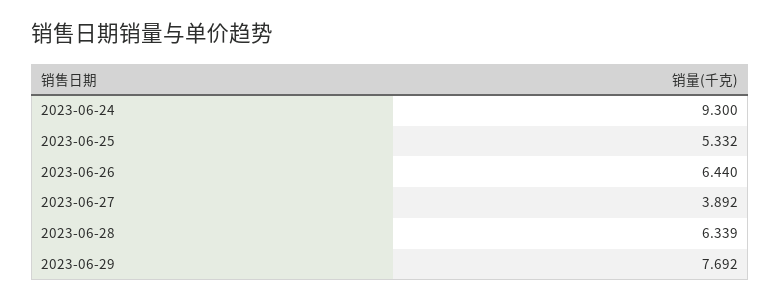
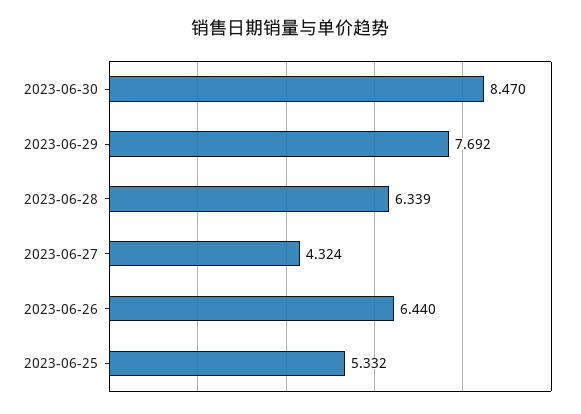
2023-06-24: 9.3 -> none
2023-06-27: 3.892 -> 4.324
2023-06-30: none -> 8.47

